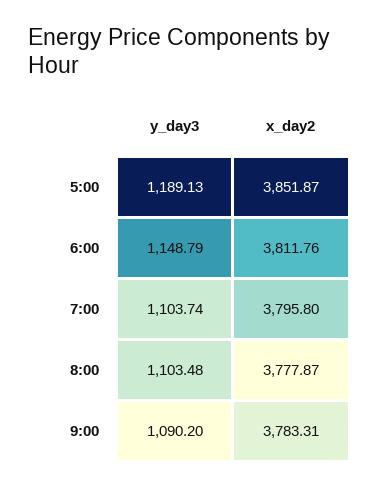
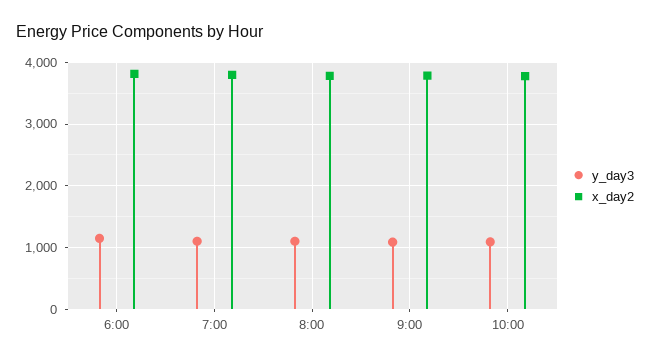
y_day3, 5:00: 1189.13 -> none
x_day2, 5:00: 3851.87 -> none
y_day3, 10:00: none -> 1100
x_day2, 10:00: none -> 3800

